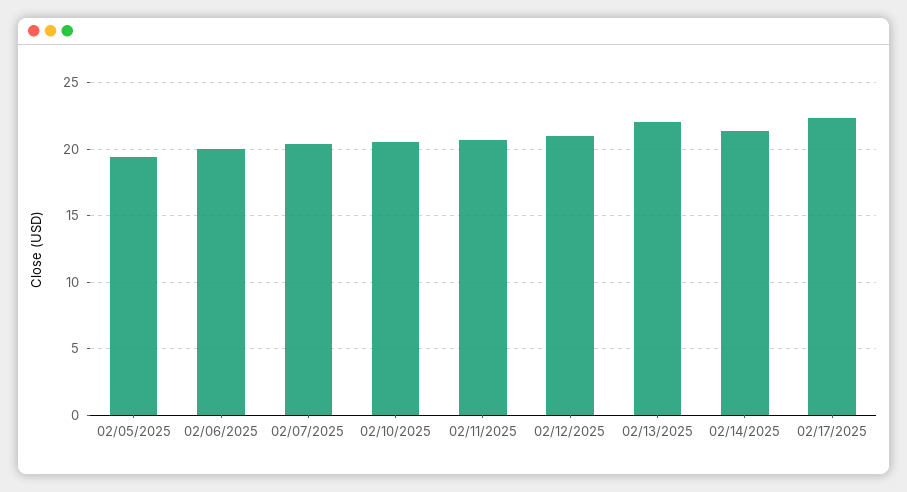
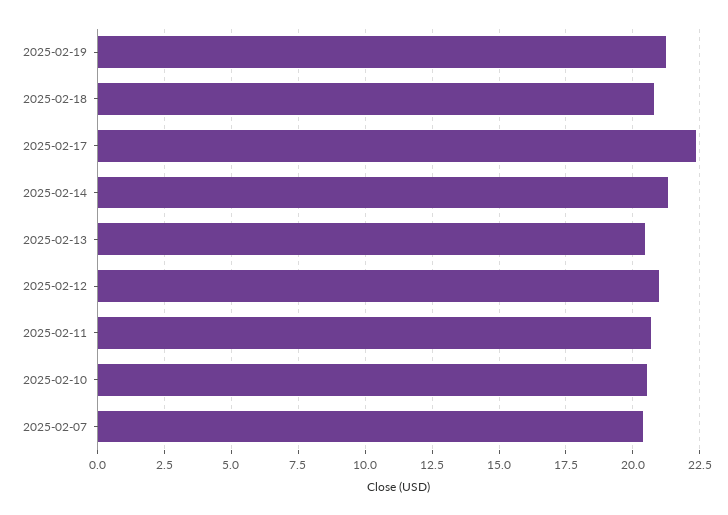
02/05/2025: 19.5 -> none
02/06/2025: 20 -> none
02/13/2025: 22 -> 20.5
2025-02-19: none -> 21.25
2025-02-18: none -> 20.75

